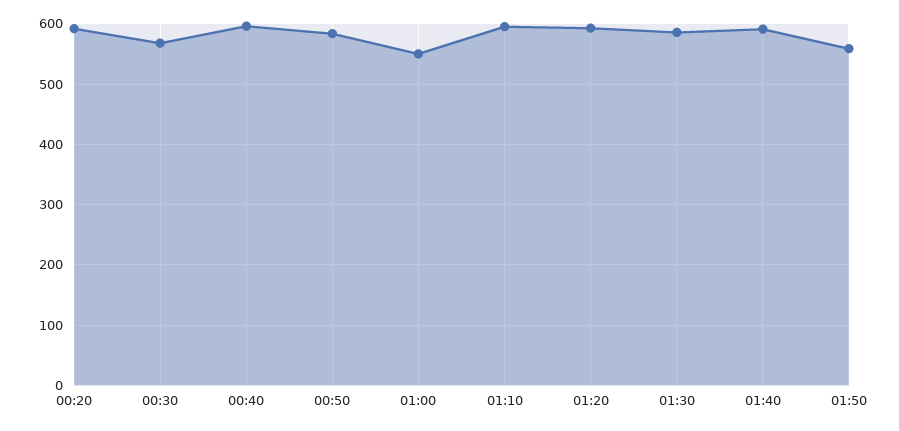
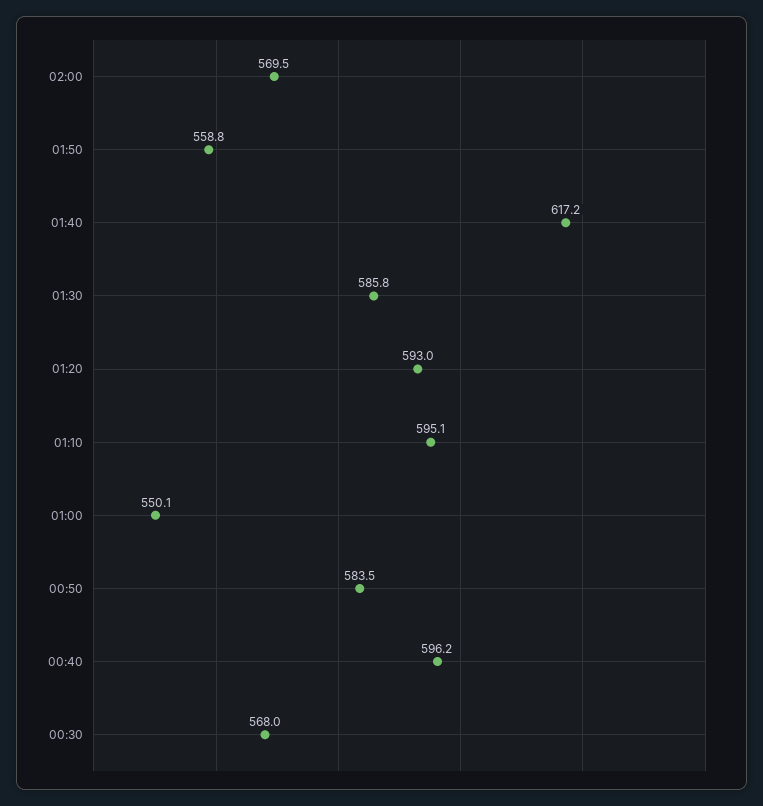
00:20: 590 -> none
01:40: 590 -> 617.2
02:00: none -> 569.5

